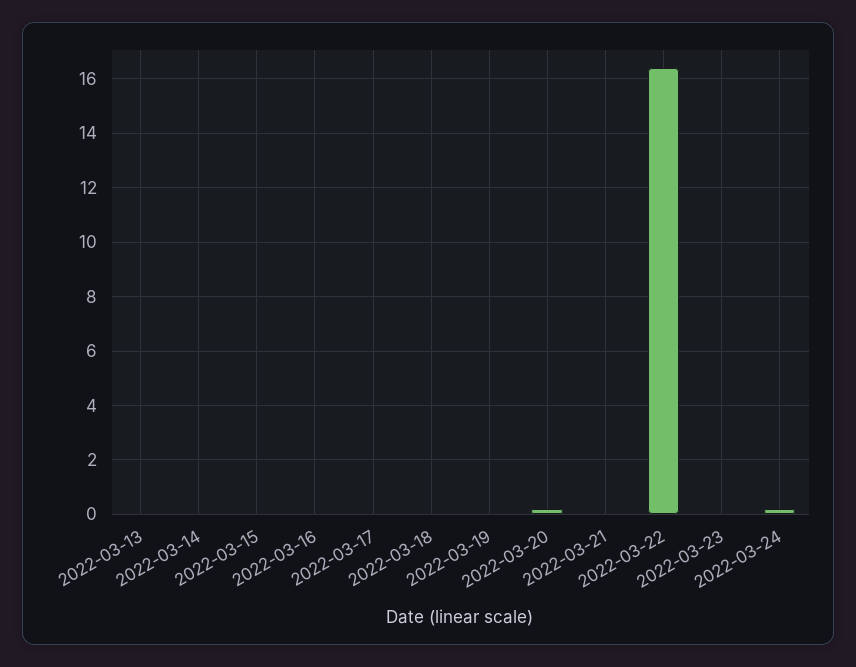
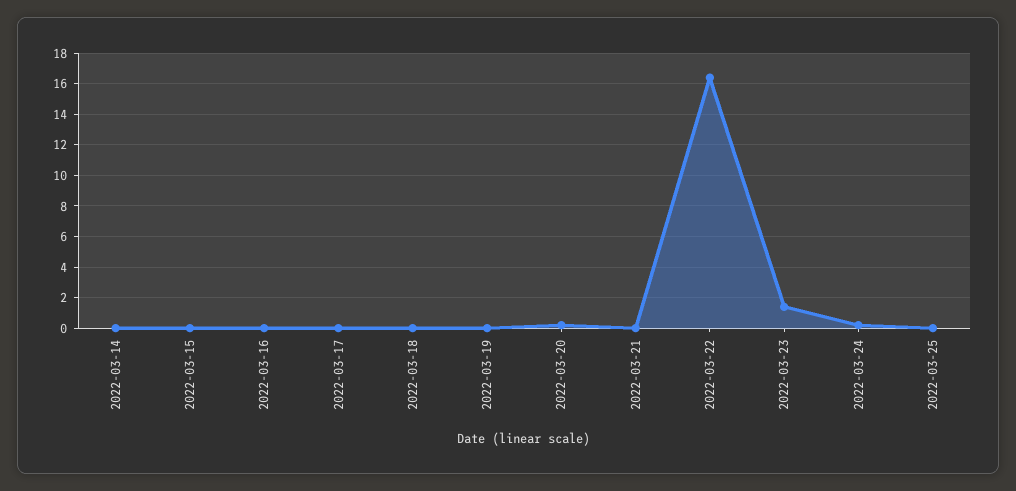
2022-03-13: 0 -> none
2022-03-23: 0 -> 1.5
2022-03-25: none -> 0

